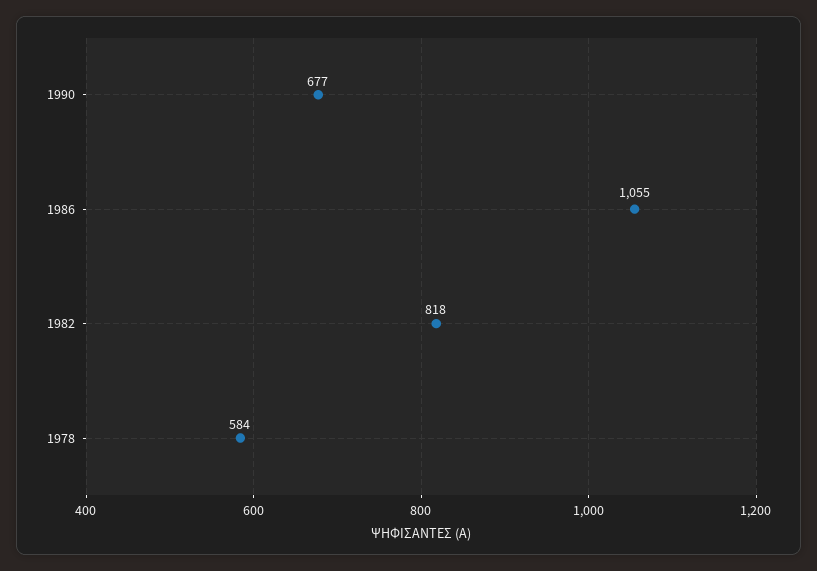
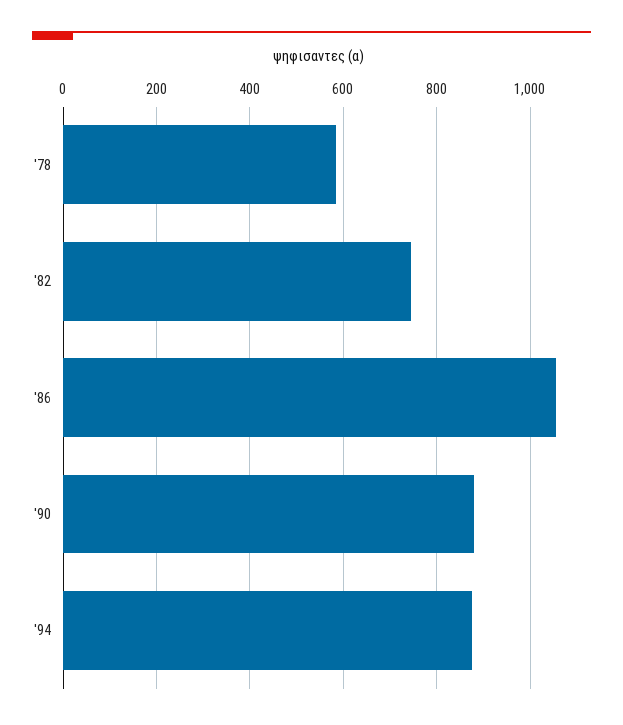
1990: 677 -> 880
1982: 818 -> 740
'94: none -> 880

